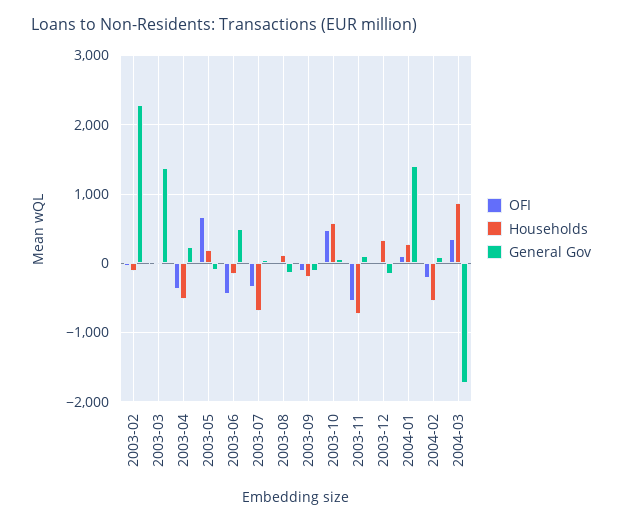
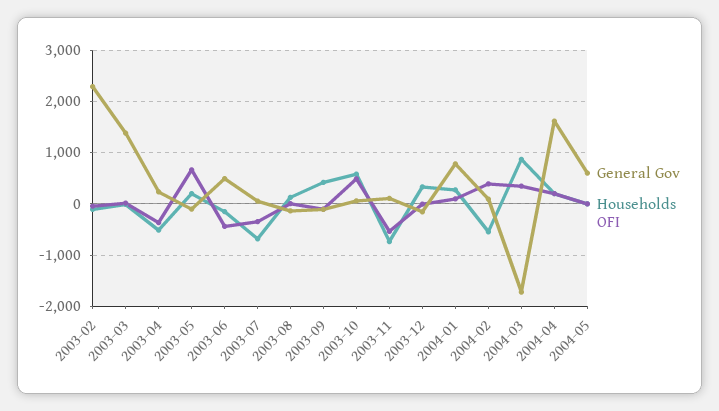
Households, 2003-09: -200 -> 400
General Gov, 2004-01: 1400 -> 800
OFI, 2004-02: -200 -> 400
General Gov, 2004-04: none -> 1600
Households, 2004-04: none -> 200
OFI, 2004-04: none -> 200
General Gov, 2004-05: none -> 600
Households, 2004-05: none -> 0
OFI, 2004-05: none -> 0

